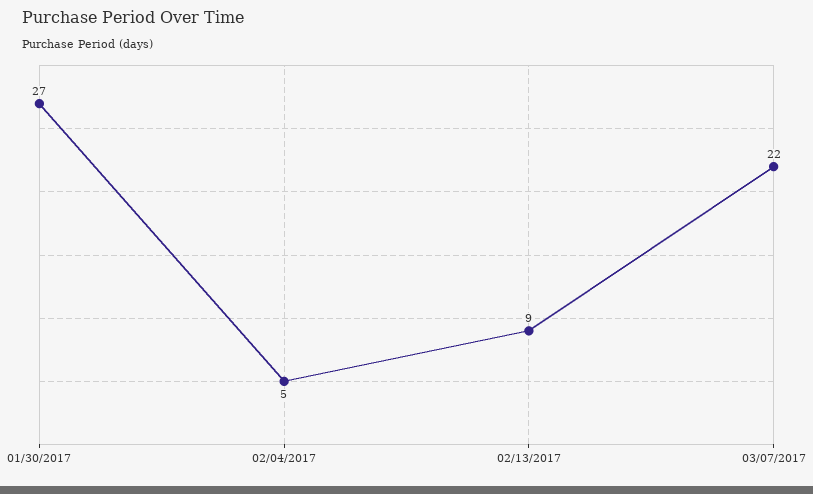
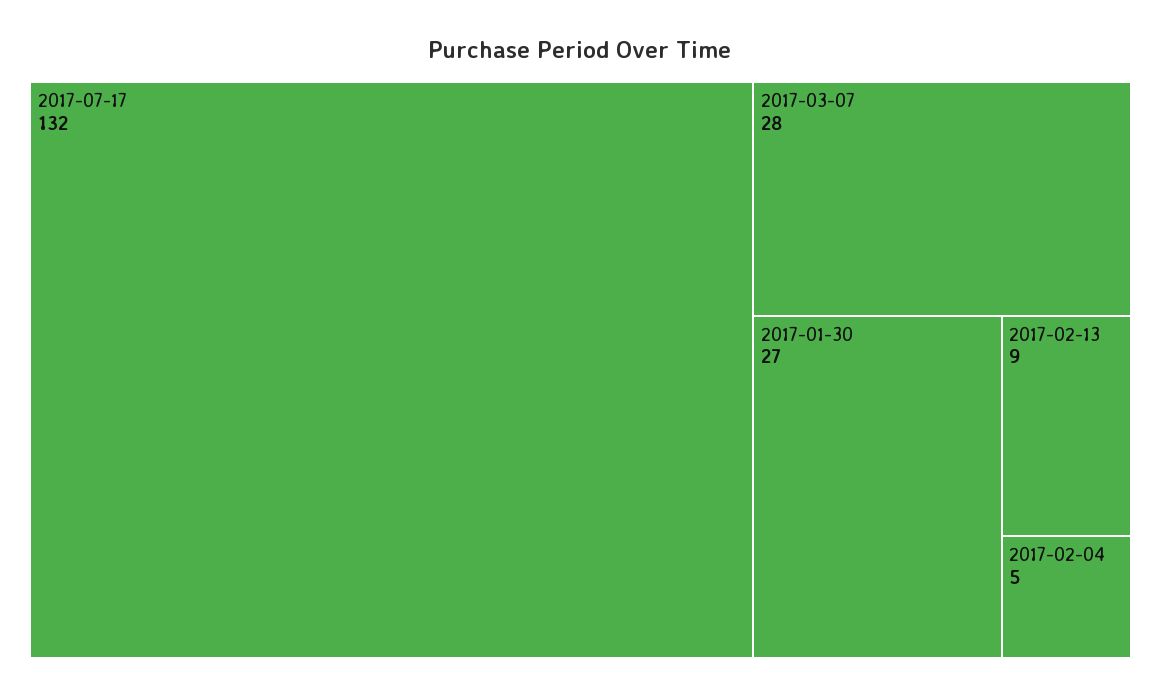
03/07/2017: 22 -> 28
2017-07-17: none -> 132

